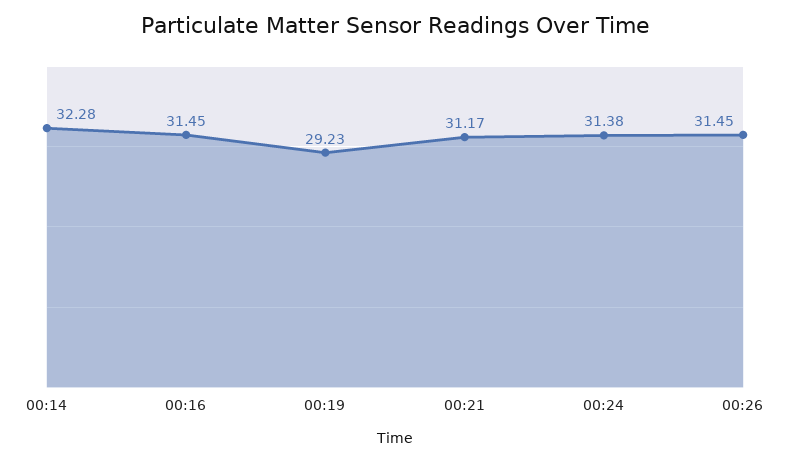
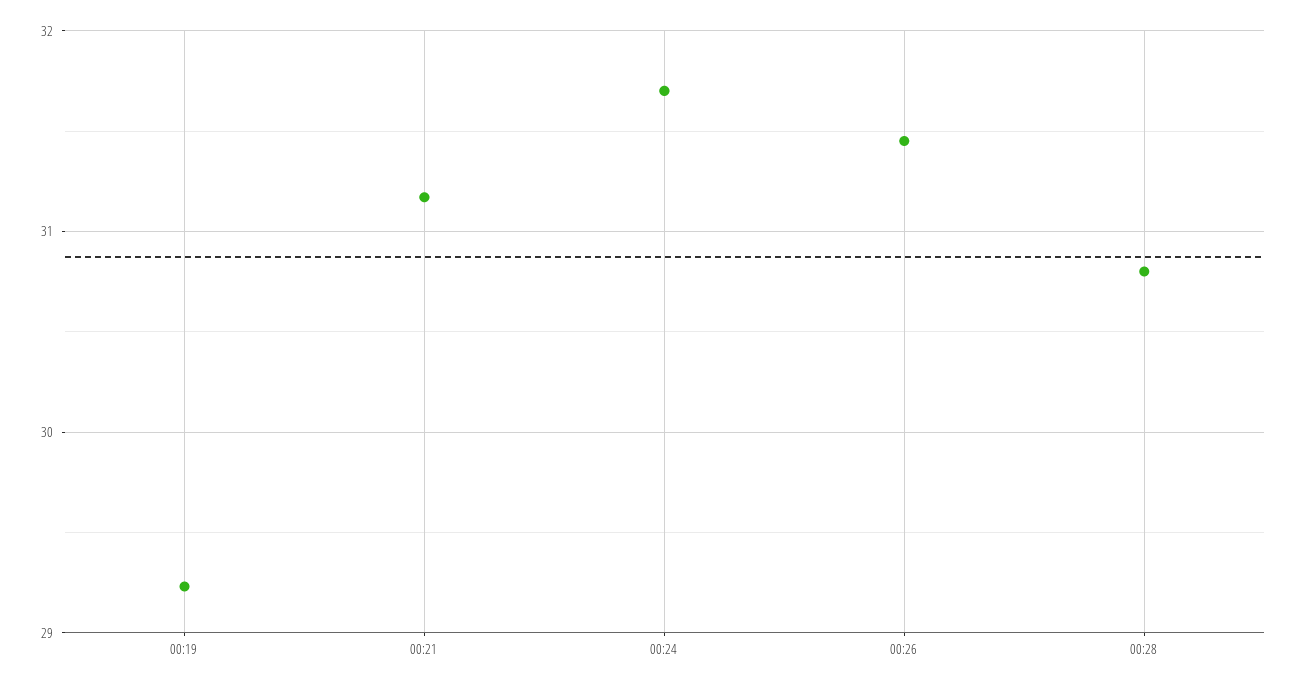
00:14: 32.28 -> none
00:16: 31.45 -> none
00:24: 31.38 -> 31.7
00:28: none -> 30.8

